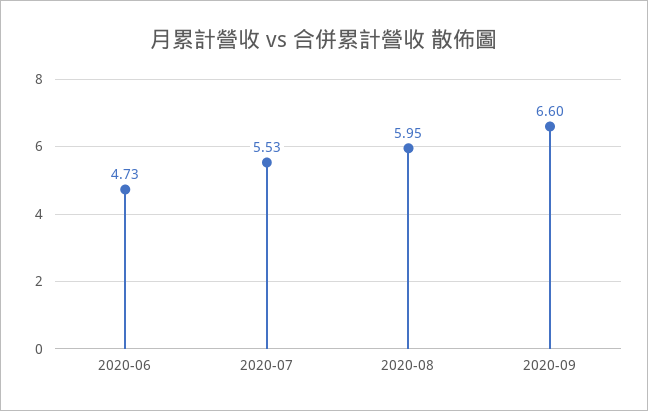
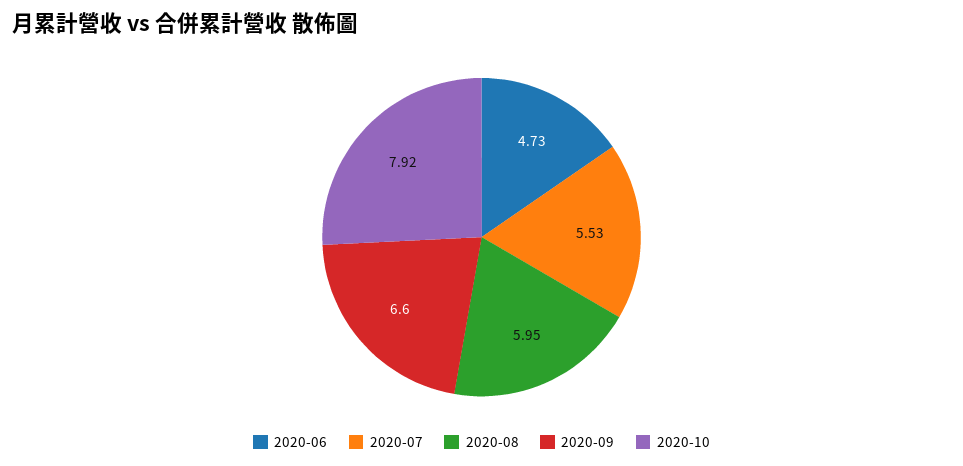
2020-10: none -> 7.92

